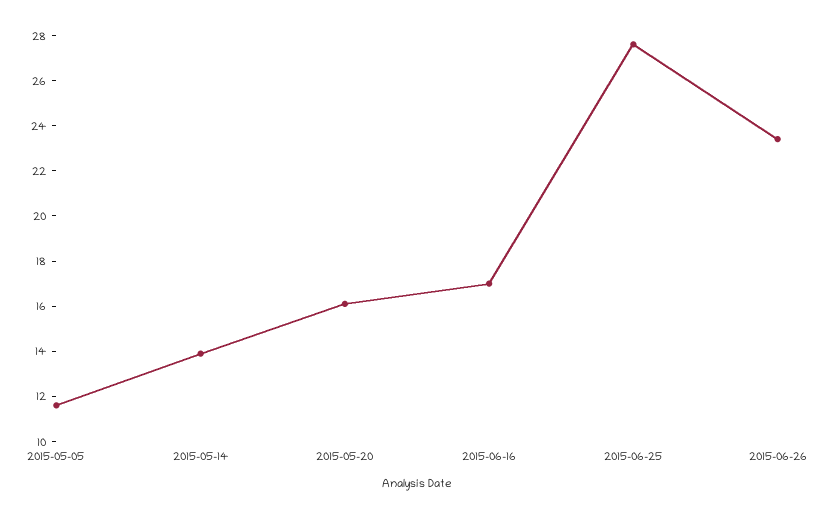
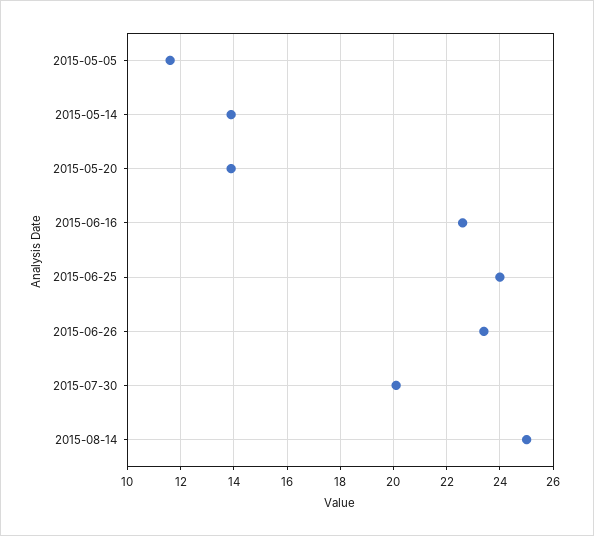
2015-05-20: 16 -> 14
2015-06-16: 17 -> 22.5
2015-06-25: 27.5 -> 24
2015-07-30: none -> 20
2015-08-14: none -> 25

